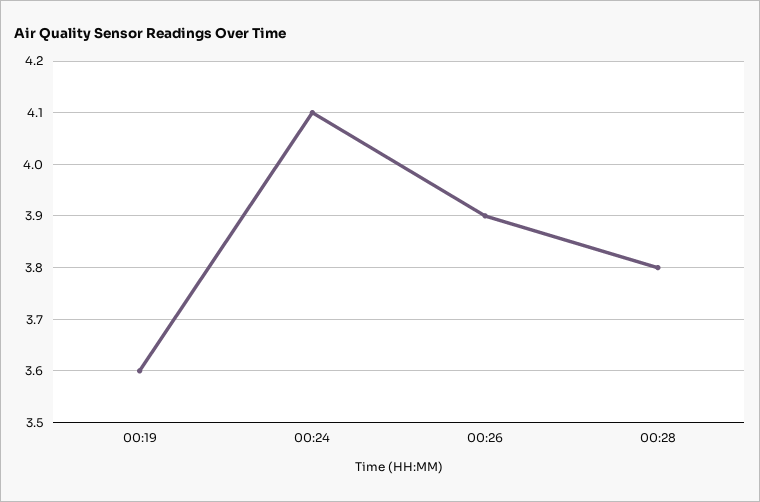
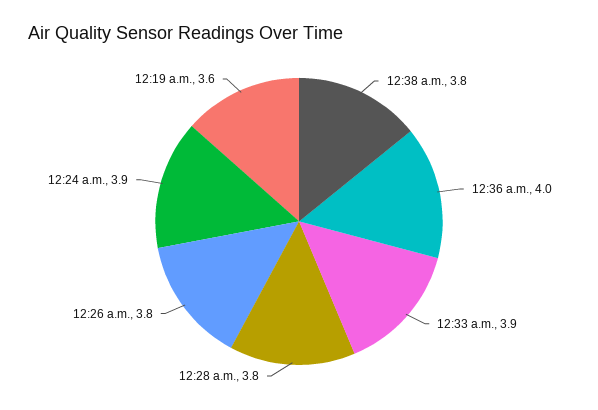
00:24: 4.1 -> 3.9
00:26: 3.9 -> 3.8
12:38 a.m.: none -> 3.8
12:36 a.m.: none -> 4
12:33 a.m.: none -> 3.9

